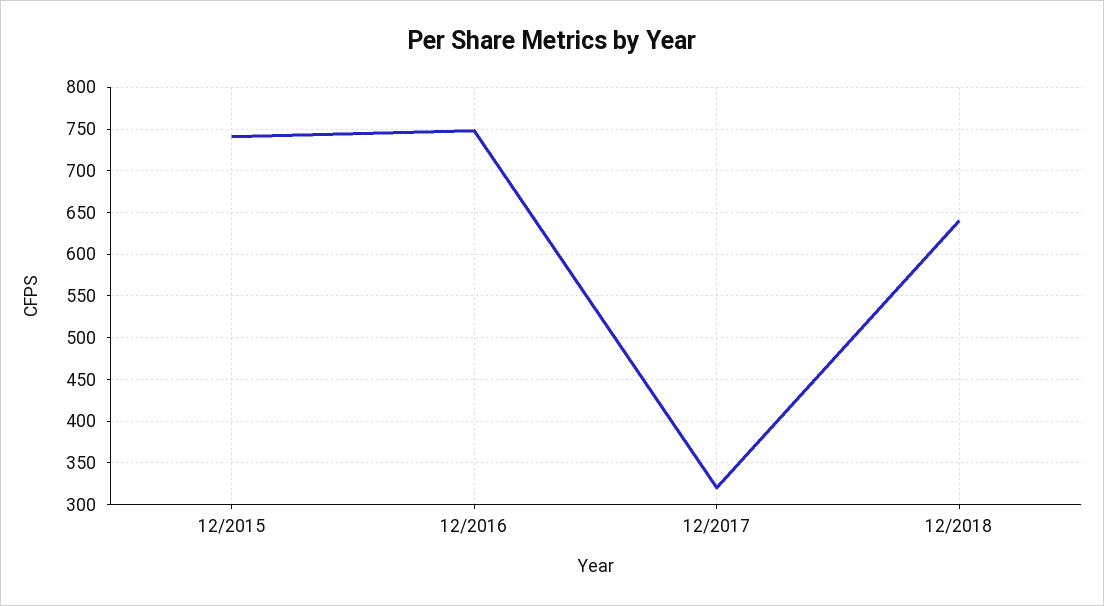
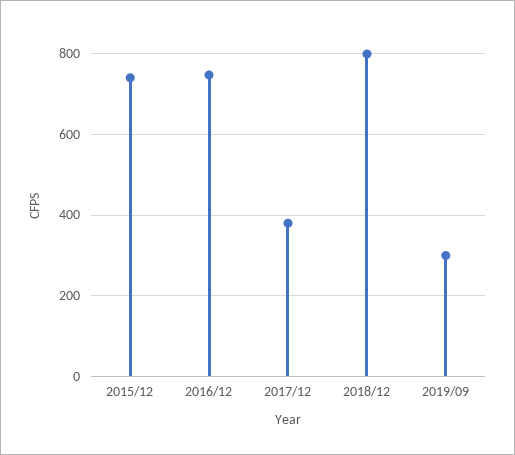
12/2017: 320 -> 380
12/2018: 640 -> 800
2019/09: none -> 300

